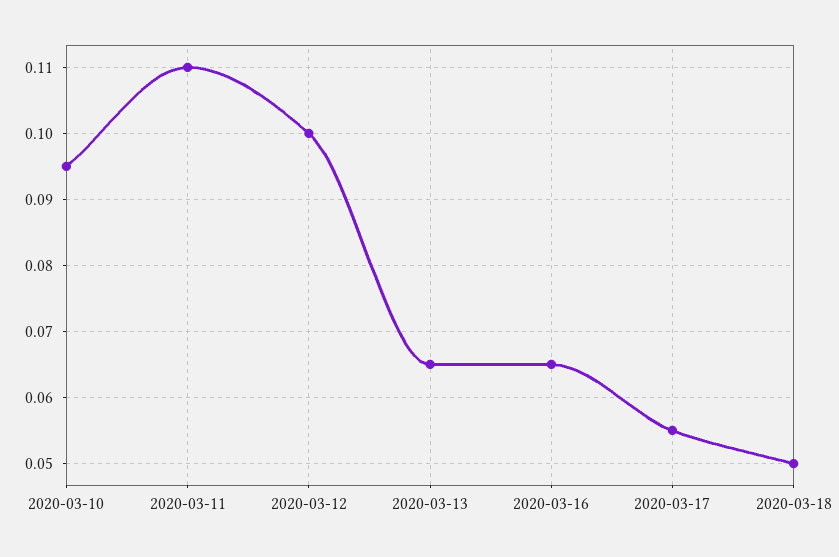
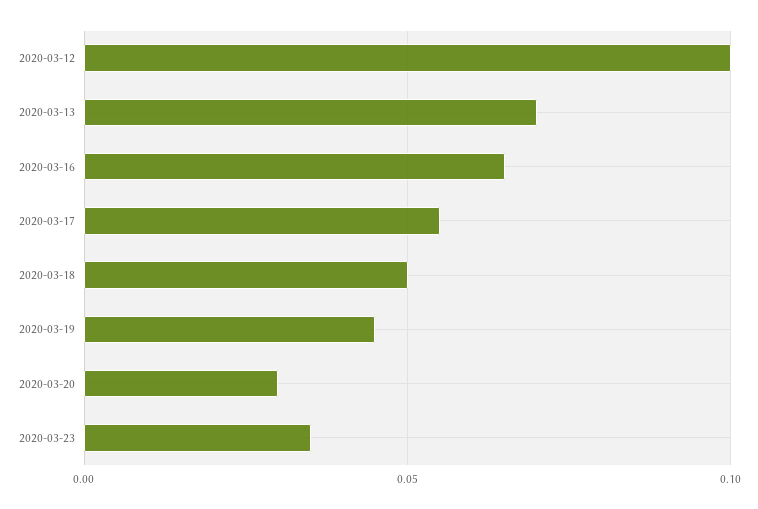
2020-03-10: 0.095 -> none
2020-03-11: 0.11 -> none
2020-03-13: 0.065 -> 0.07
2020-03-19: none -> 0.045
2020-03-20: none -> 0.03
2020-03-23: none -> 0.035

